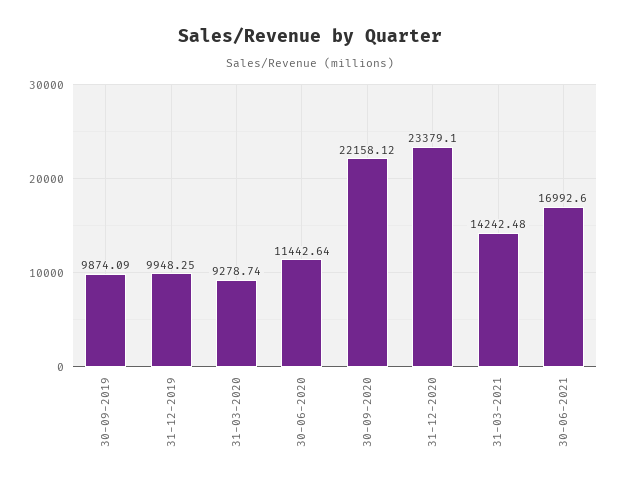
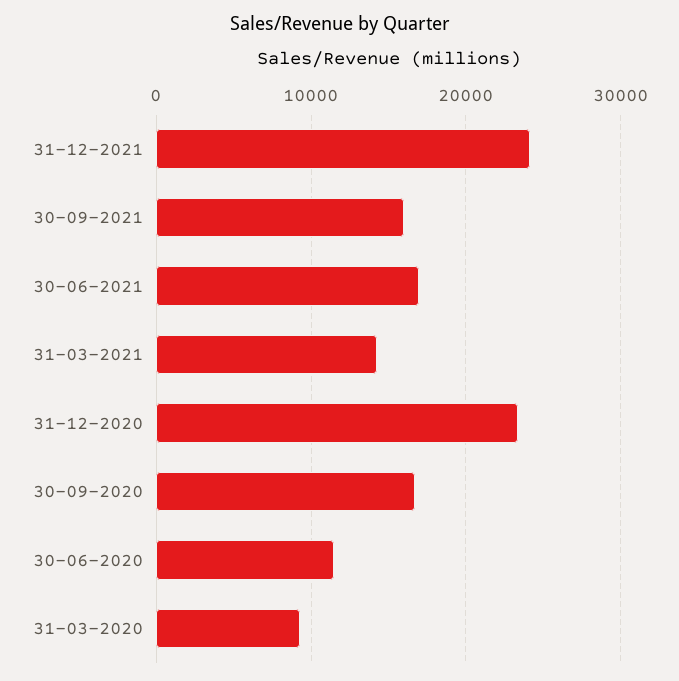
30-09-2019: 9874.09 -> none
31-12-2019: 9948.25 -> none
30-09-2020: 22158.12 -> 17000
31-12-2021: none -> 24000
30-09-2021: none -> 16000

